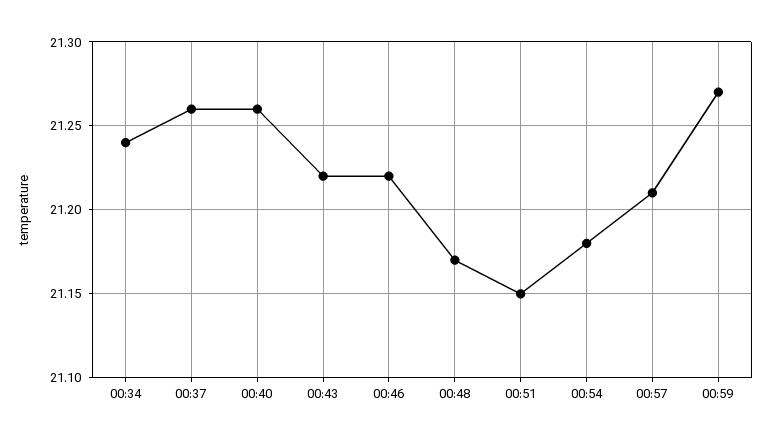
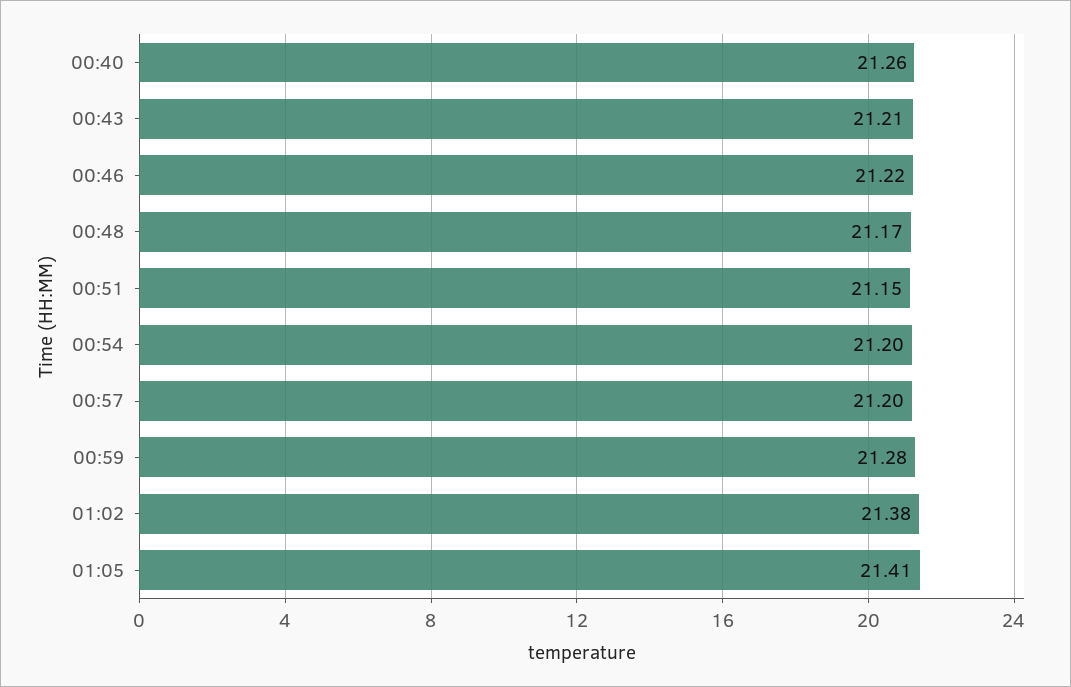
00:34: 21.24 -> none
00:37: 21.26 -> none
00:43: 21.22 -> 21.21
00:54: 21.18 -> 21.2
00:57: 21.21 -> 21.2
00:59: 21.27 -> 21.28
01:02: none -> 21.38
01:05: none -> 21.41

